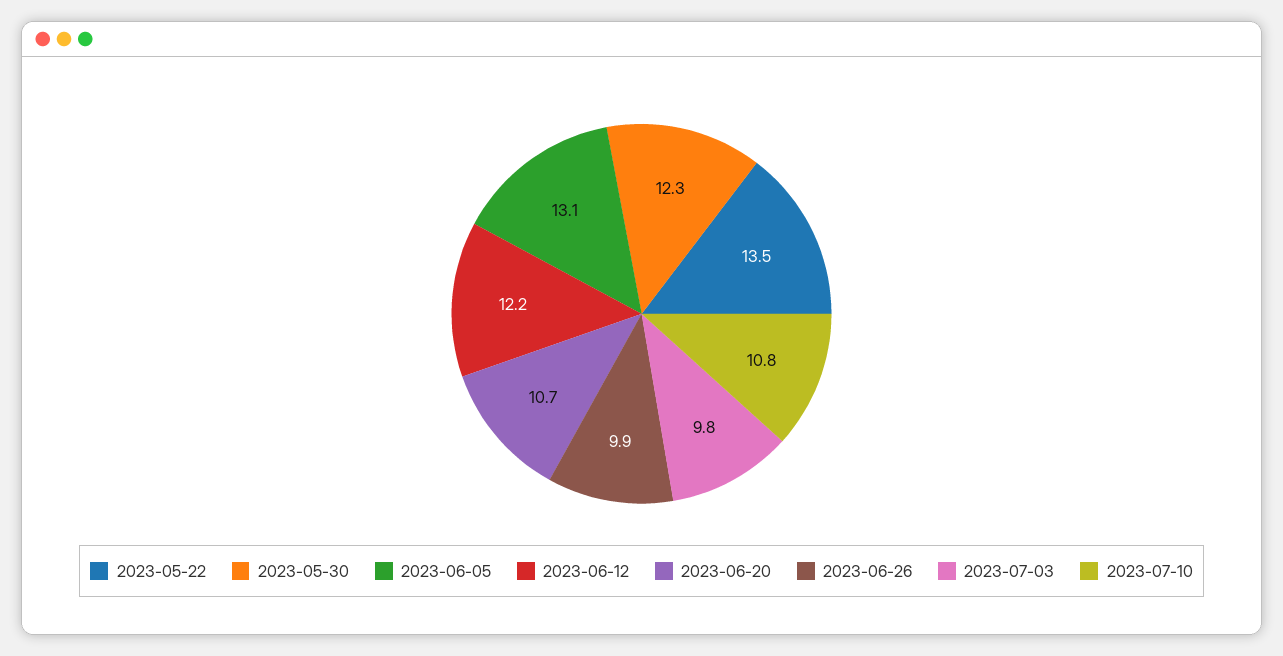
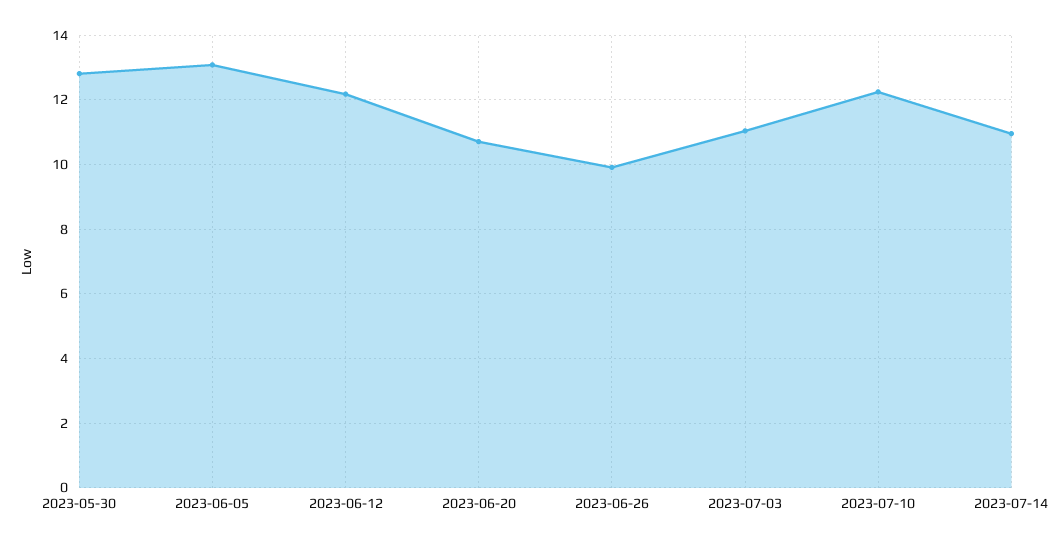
2023-05-22: 13.5 -> none
2023-05-30: 12.3 -> 12.8
2023-07-03: 9.8 -> 11
2023-07-10: 10.8 -> 12.2
2023-07-14: none -> 11

